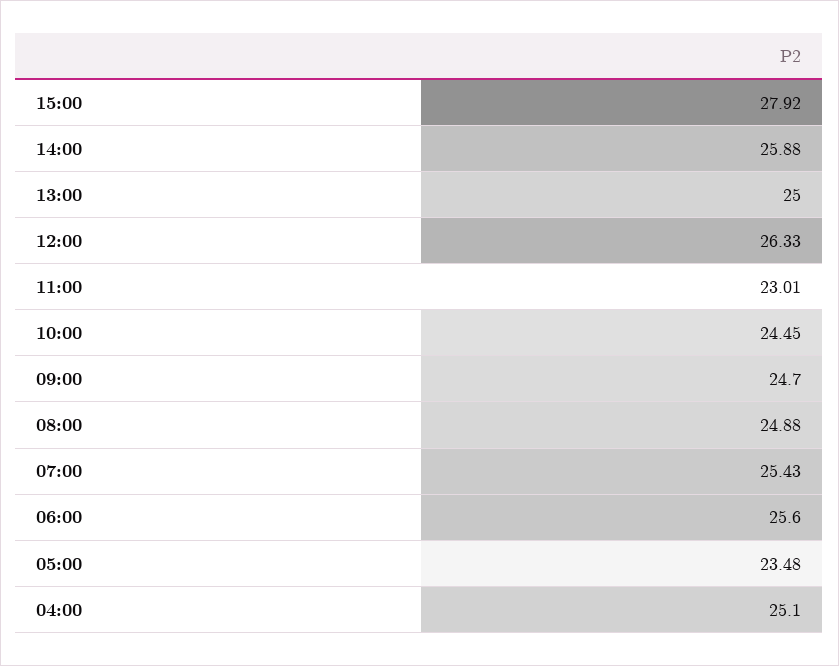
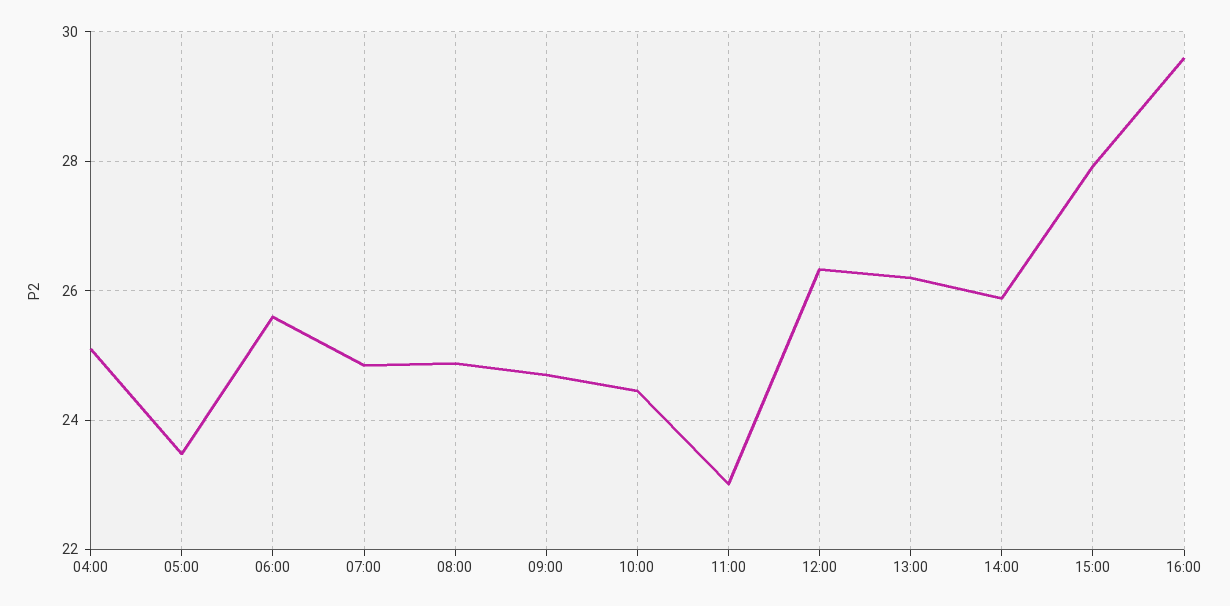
13:00: 25 -> 26.2
07:00: 25.43 -> 24.8
16:00: none -> 29.6

